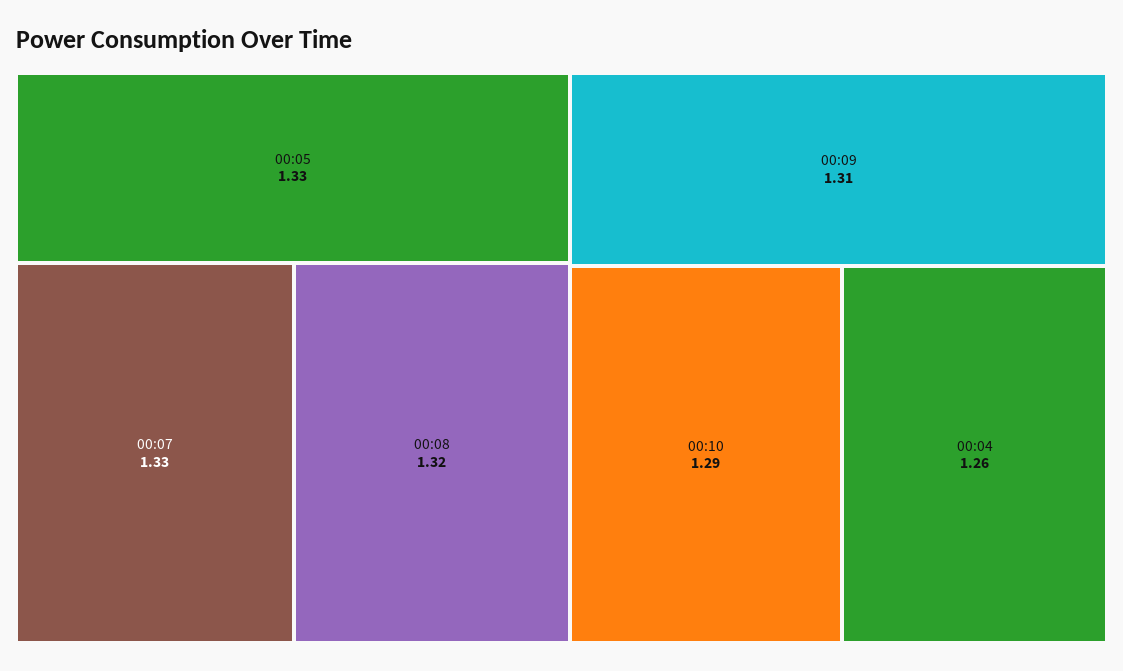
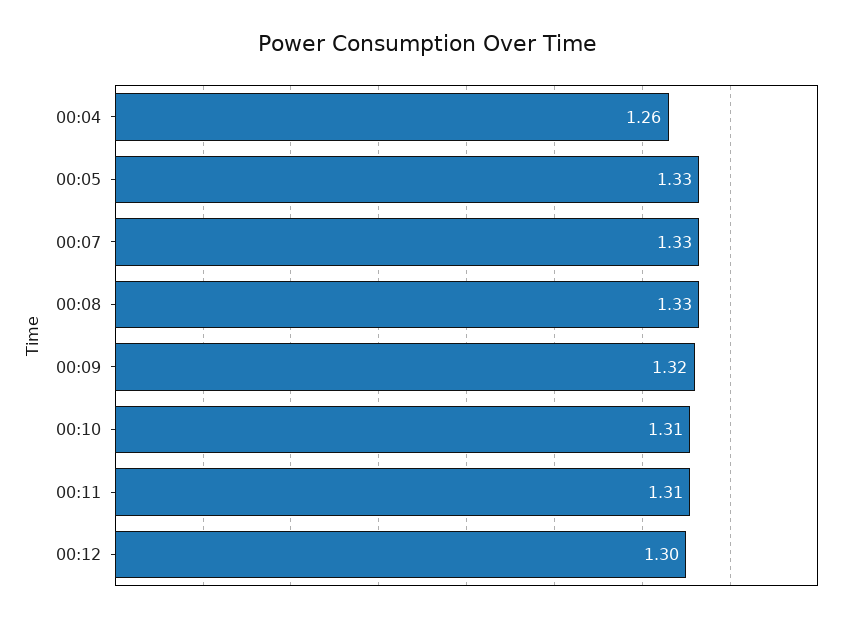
00:08: 1.32 -> 1.33
00:09: 1.31 -> 1.32
00:10: 1.29 -> 1.31
00:11: none -> 1.31
00:12: none -> 1.3

